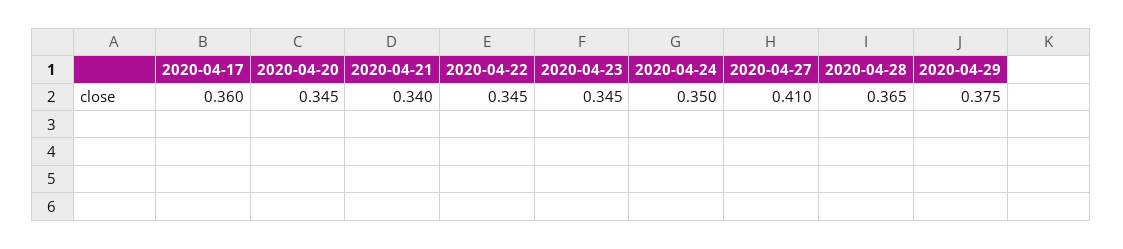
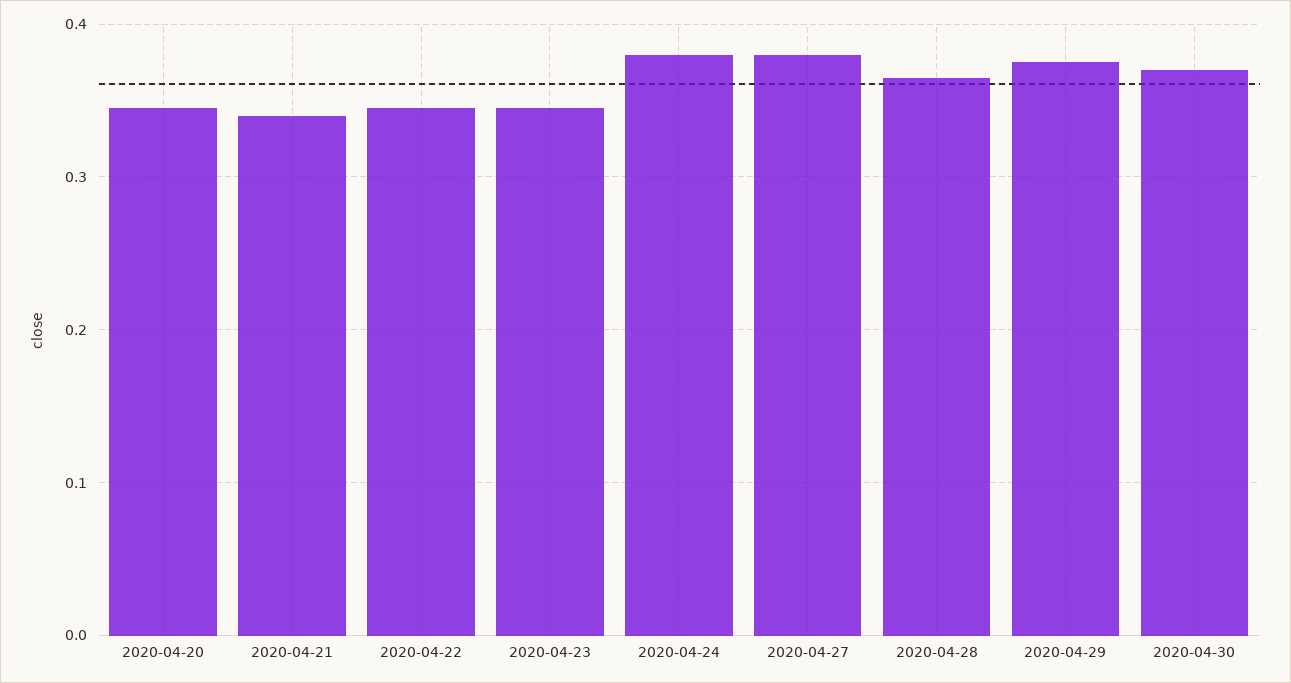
2020-04-17: 0.36 -> none
2020-04-24: 0.35 -> 0.38
2020-04-27: 0.41 -> 0.38
2020-04-30: none -> 0.37

